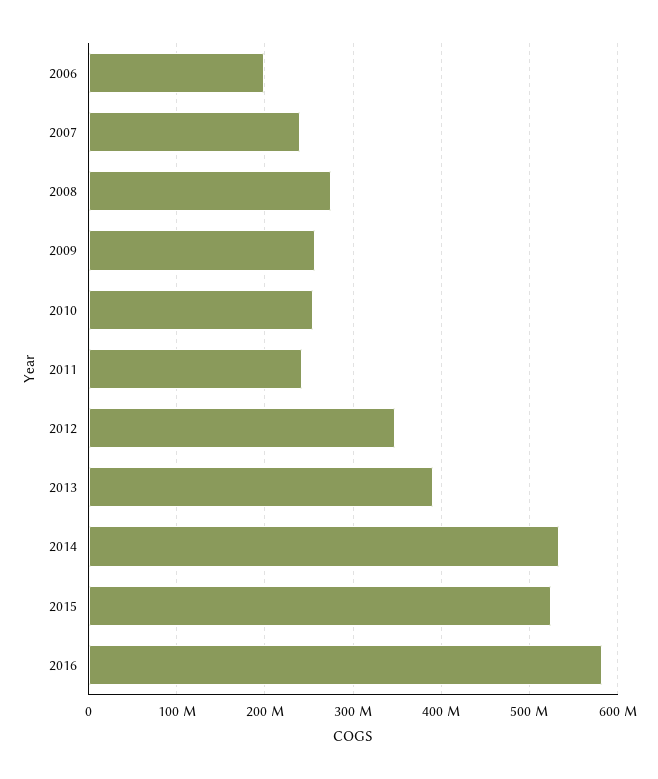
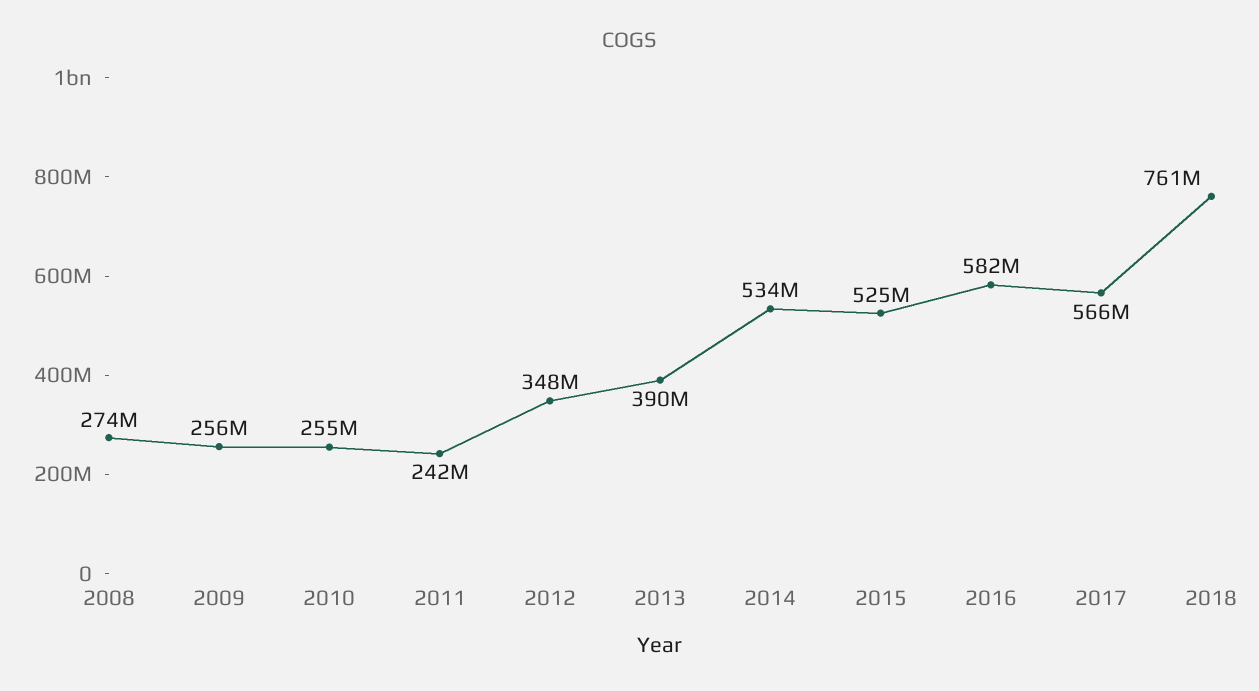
2006: 200000000 -> none
2007: 240000000 -> none
2017: none -> 566000000
2018: none -> 761000000

